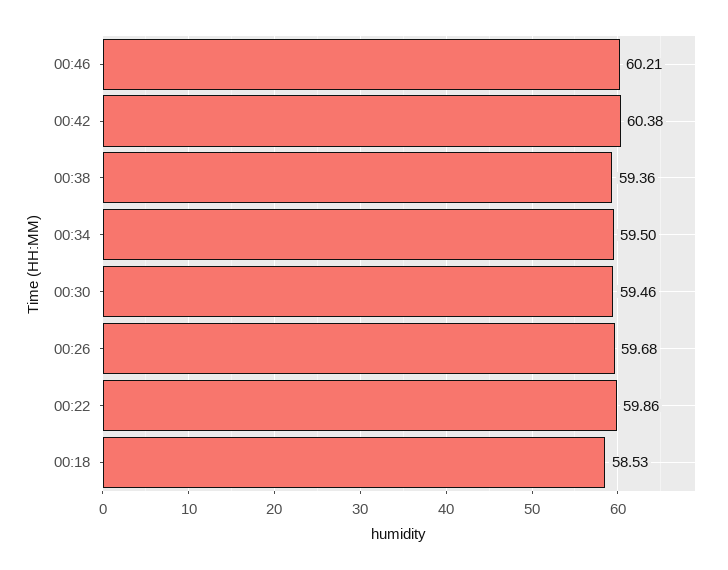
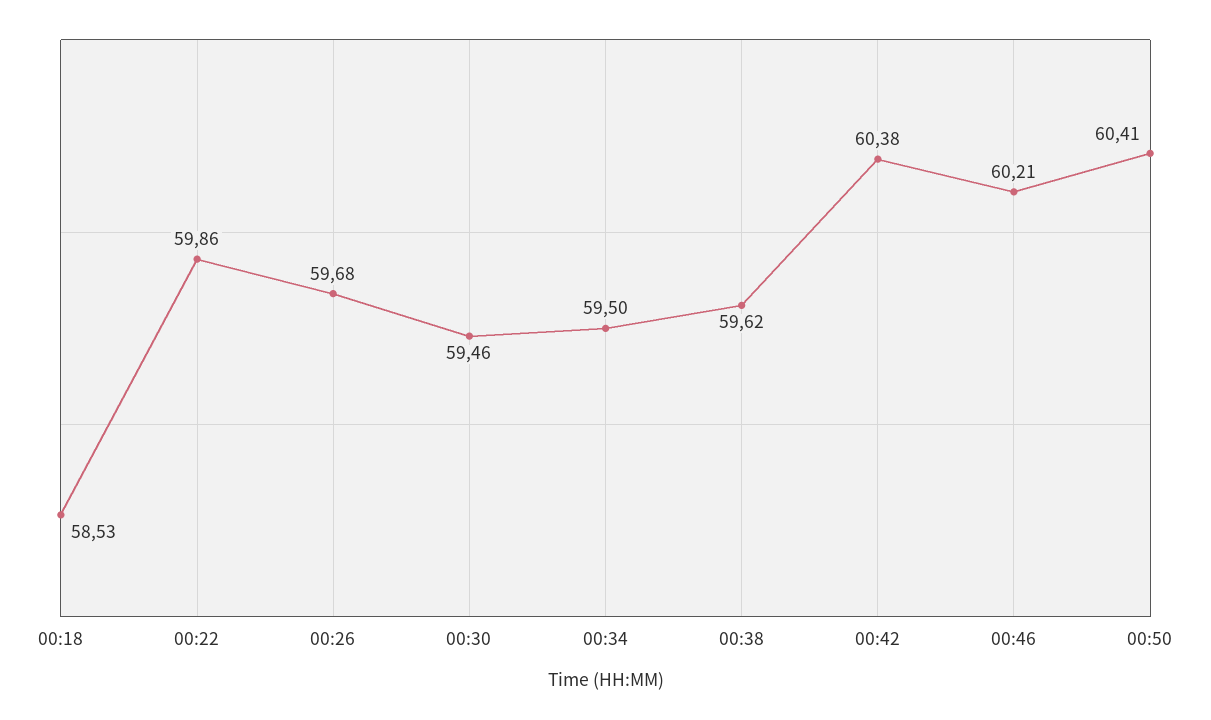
00:38: 59.36 -> 59.62
00:50: none -> 60.41

